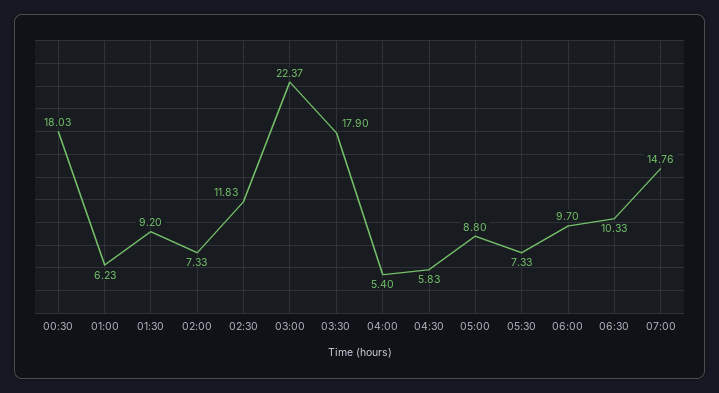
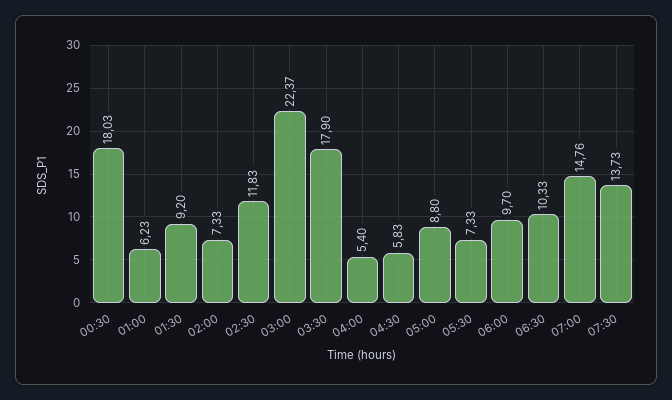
07:30: none -> 13.73

